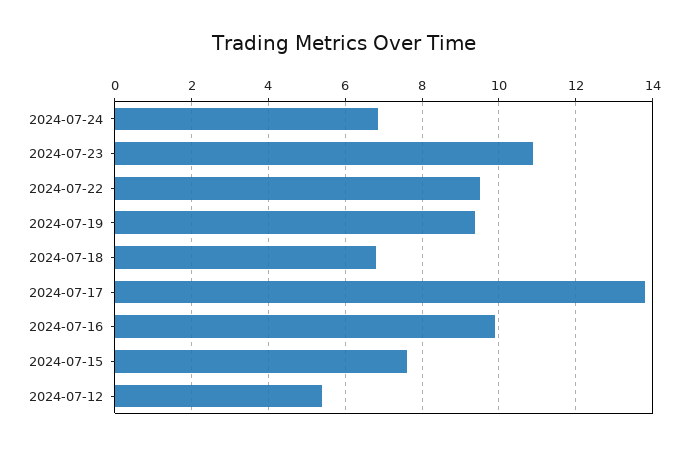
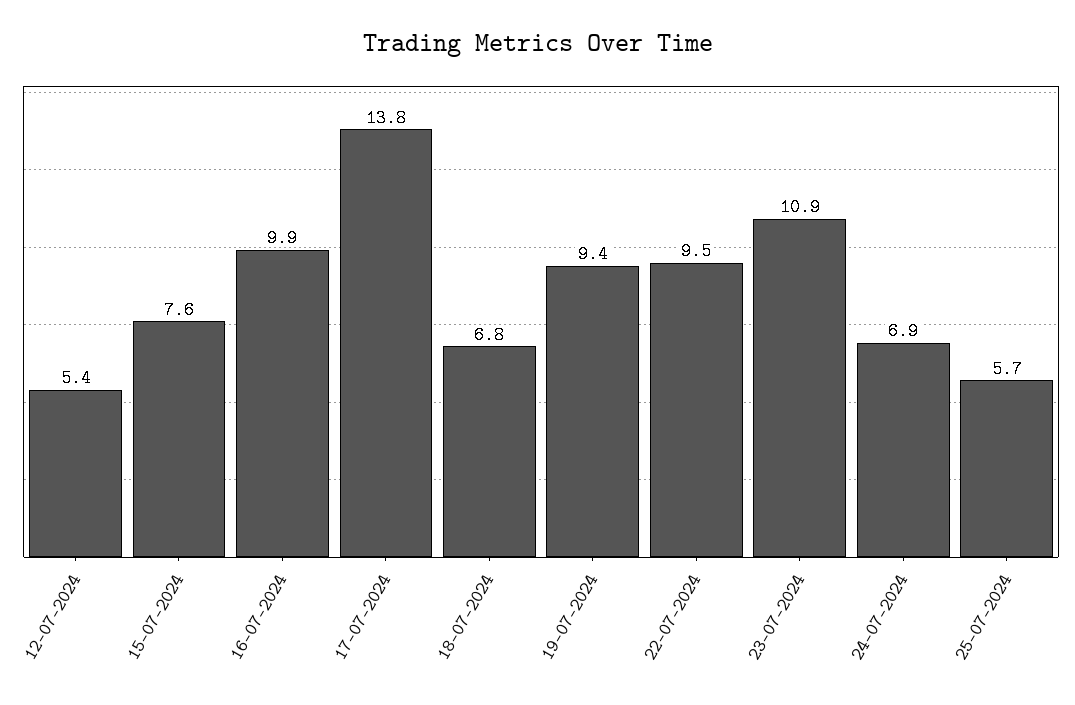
25-07-2024: none -> 5.7

